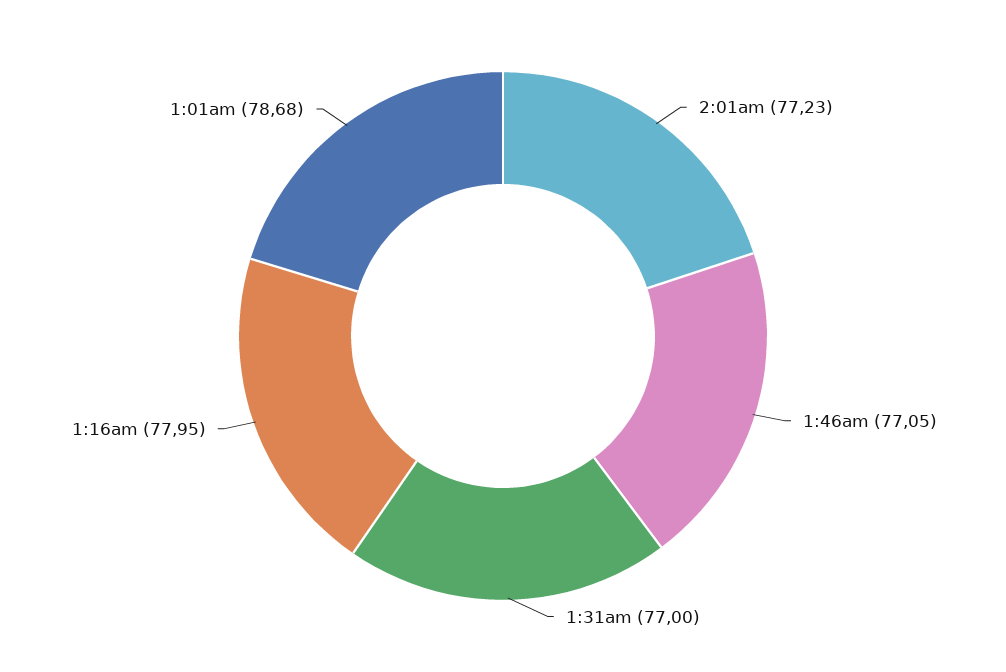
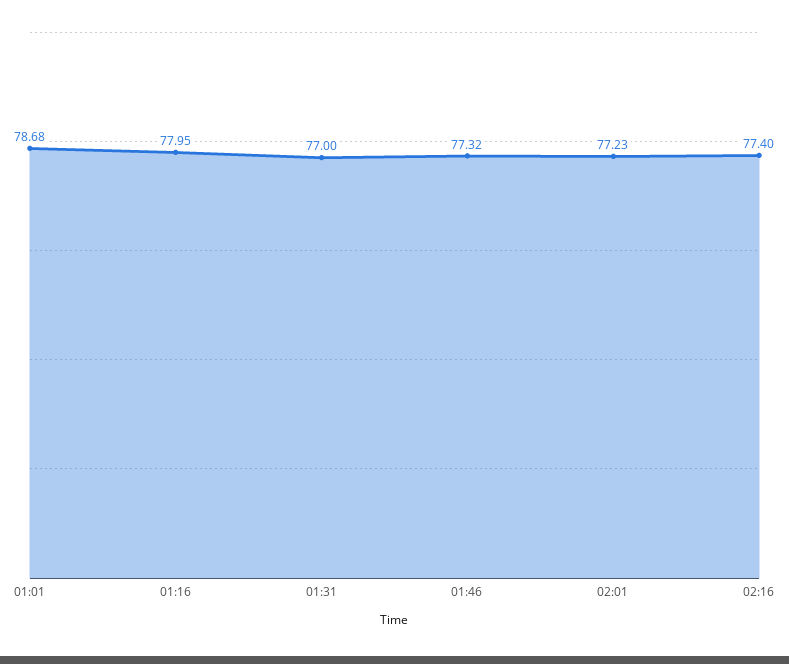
1:46am: 77.05 -> 77.32
02:16: none -> 77.4

